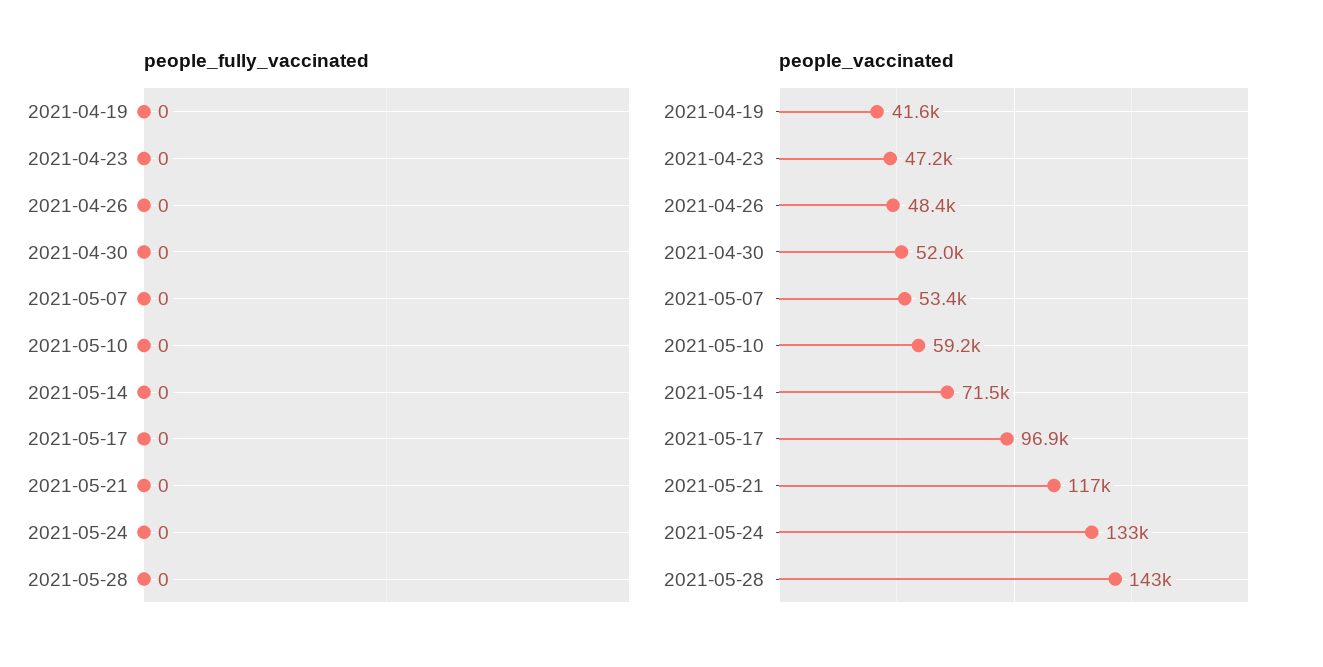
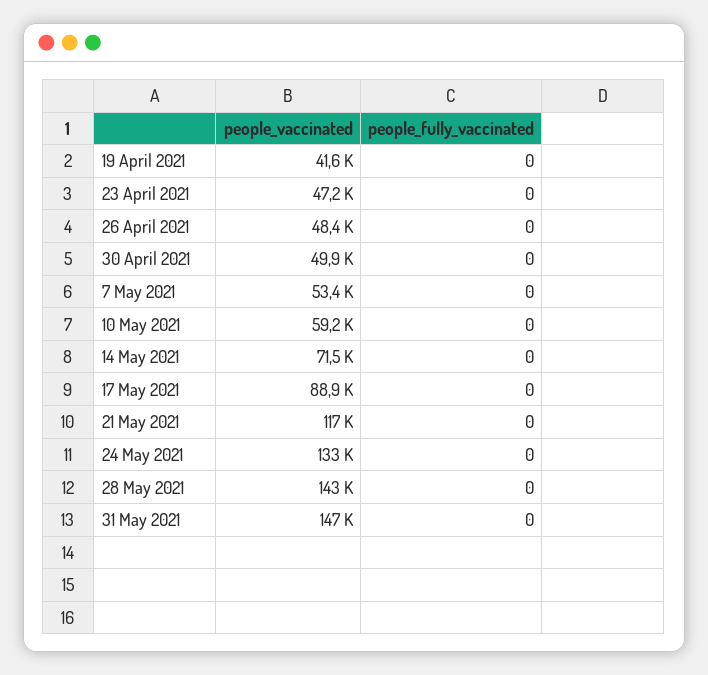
people_vaccinated, 2021-04-30: 52000 -> 49900
people_vaccinated, 2021-05-17: 96900 -> 88900
people_vaccinated, 31 May 2021: none -> 147000
people_fully_vaccinated, 31 May 2021: none -> 0

